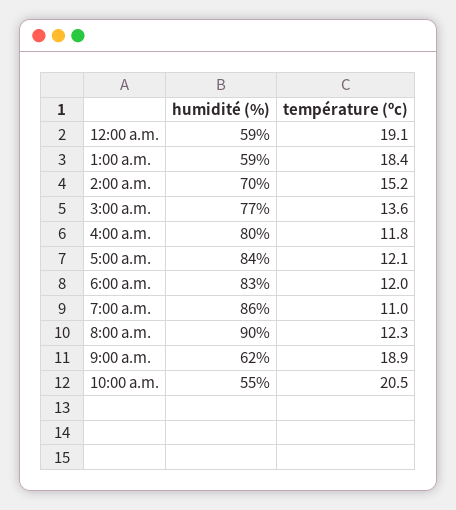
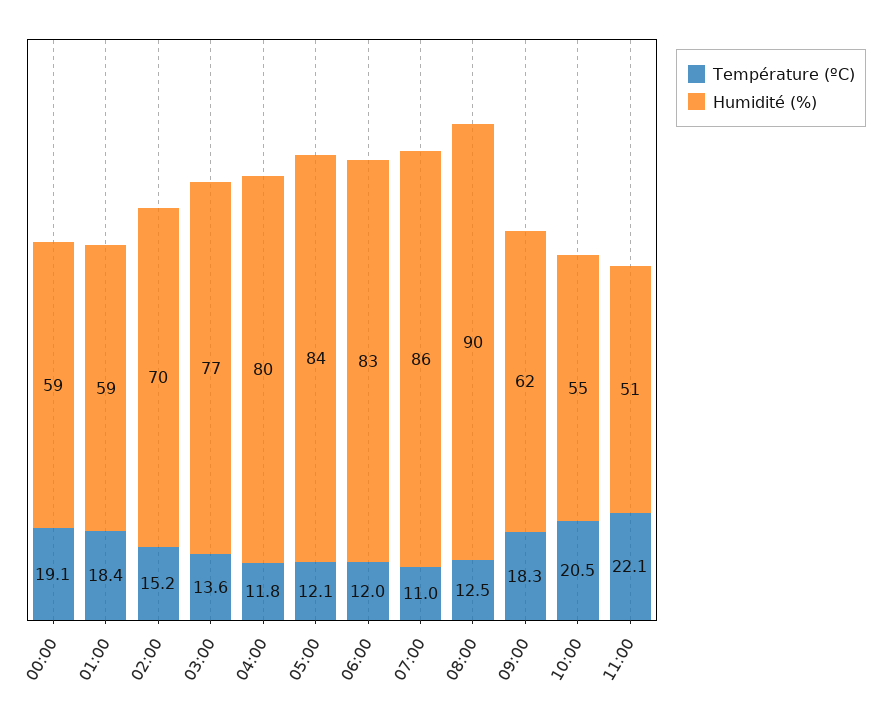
température (ºc), 8:00 a.m.: 12.3 -> 12.5
température (ºc), 9:00 a.m.: 18.9 -> 18.3
température (ºc), 11:00: none -> 22.1
humidité (%), 11:00: none -> 51

